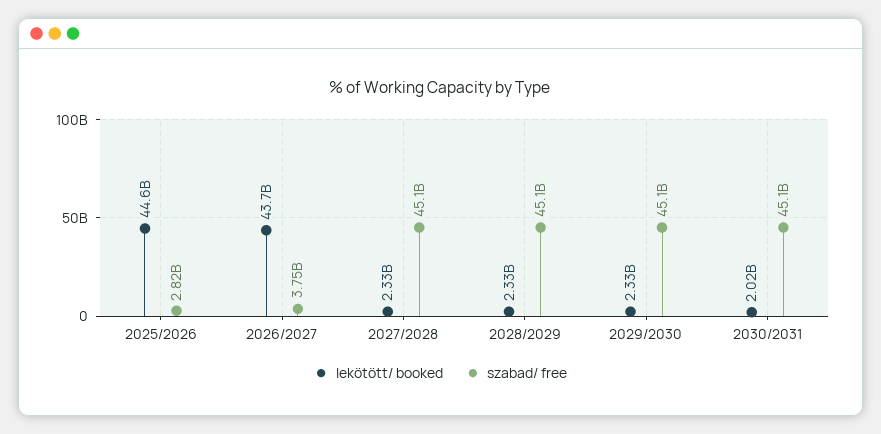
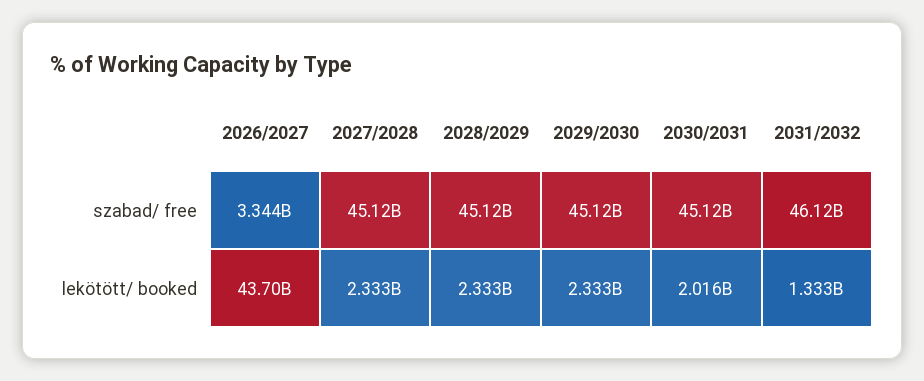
lekötött/ booked, 2025/2026: 44600000000 -> none
szabad/ free, 2025/2026: 2820000000 -> none
szabad/ free, 2026/2027: 3750000000 -> 3344000000
szabad/ free, 2031/2032: none -> 46120000000
lekötött/ booked, 2031/2032: none -> 1333000000

